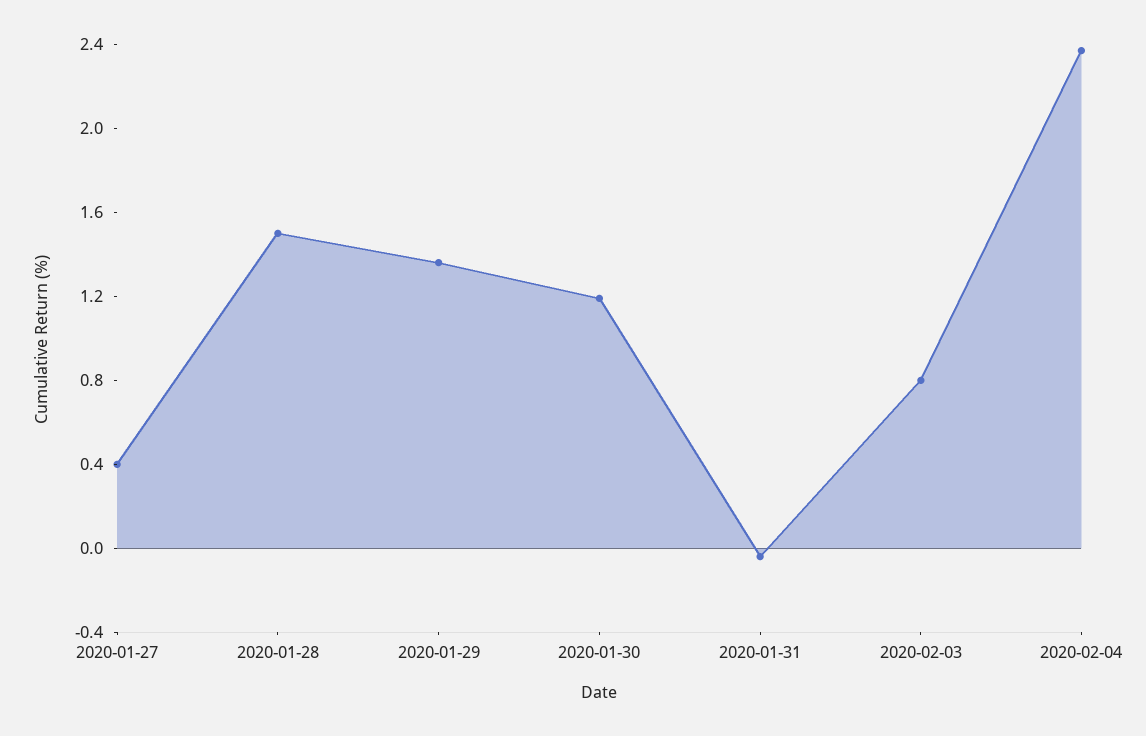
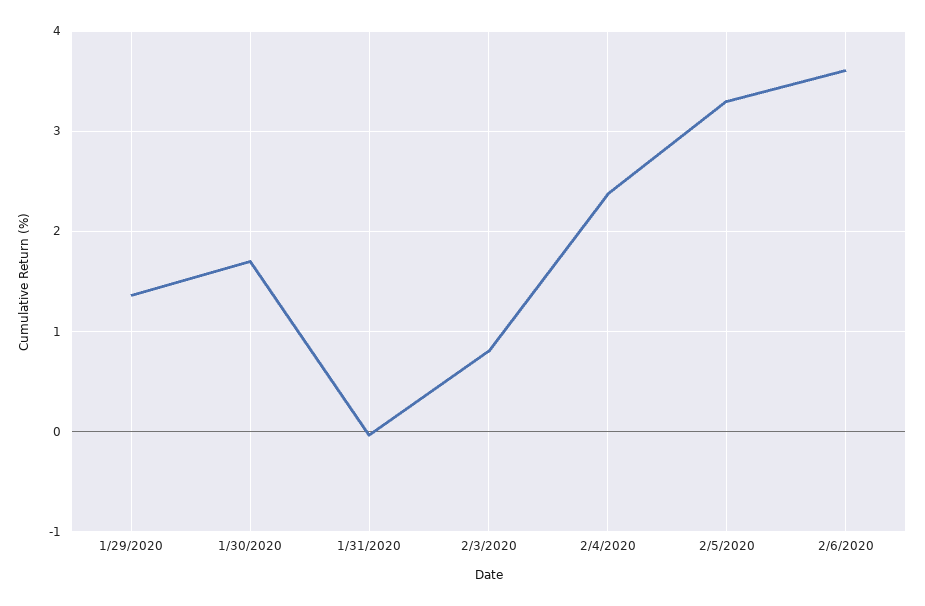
2020-01-27: 0.4 -> none
2020-01-28: 1.5 -> none
2020-01-30: 1.2 -> 1.7
2/5/2020: none -> 3.3
2/6/2020: none -> 3.6

